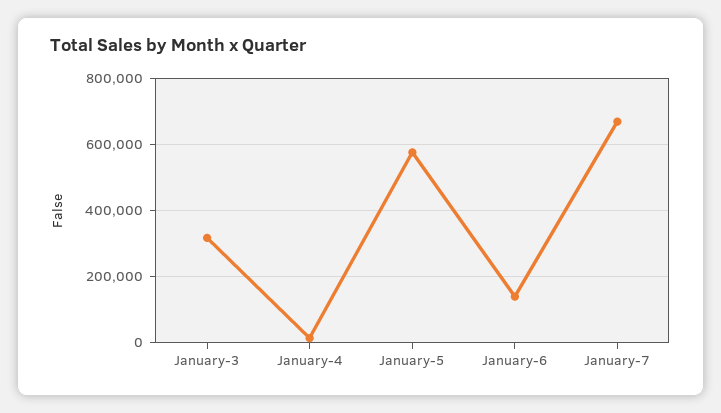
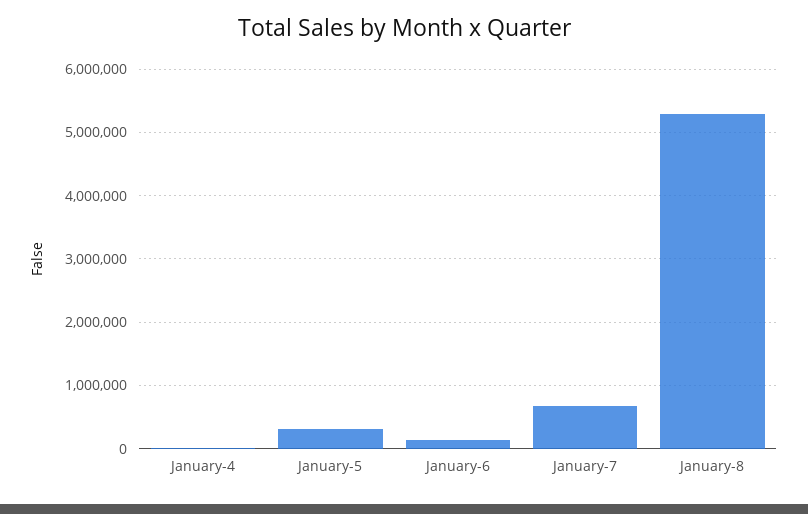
January-3: 320000 -> none
January-5: 580000 -> 300000
January-8: none -> 5300000

